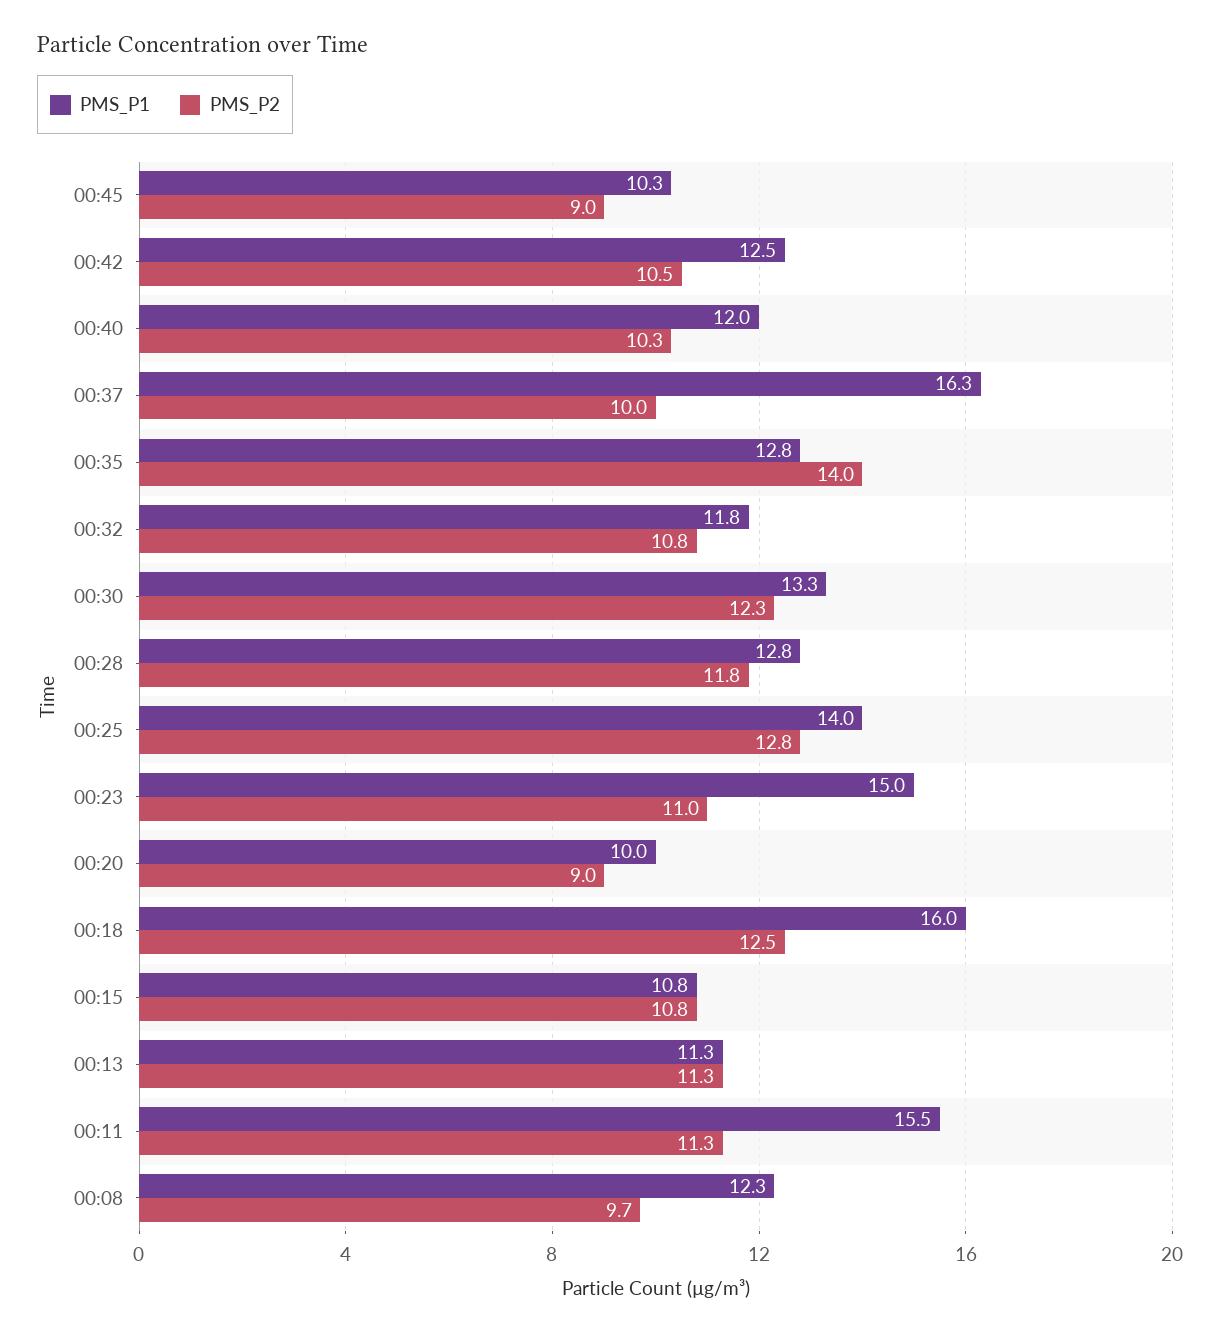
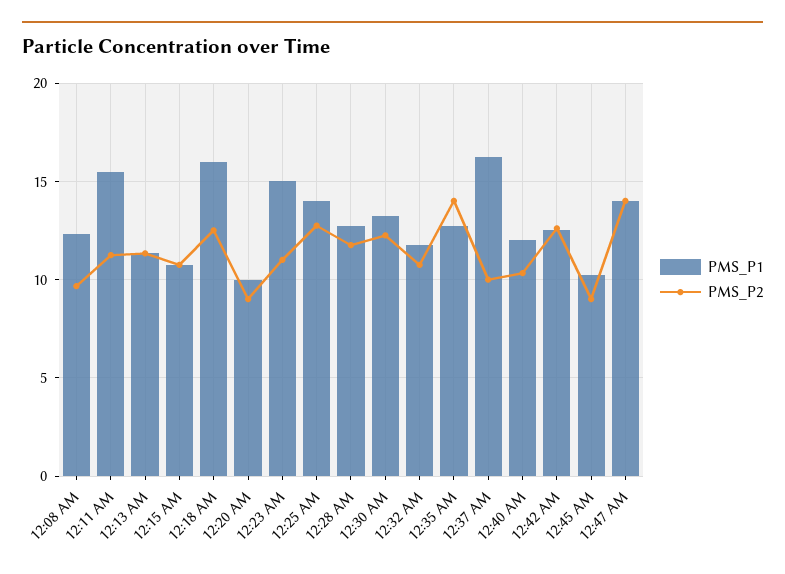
PMS_P2, 00:42: 10.5 -> 12.5
PMS_P1, 12:47 AM: none -> 14
PMS_P2, 12:47 AM: none -> 14

